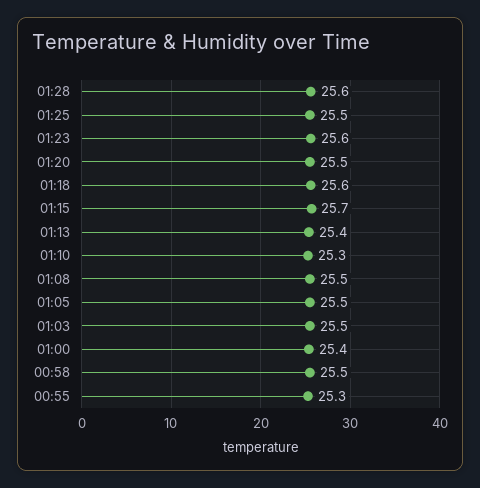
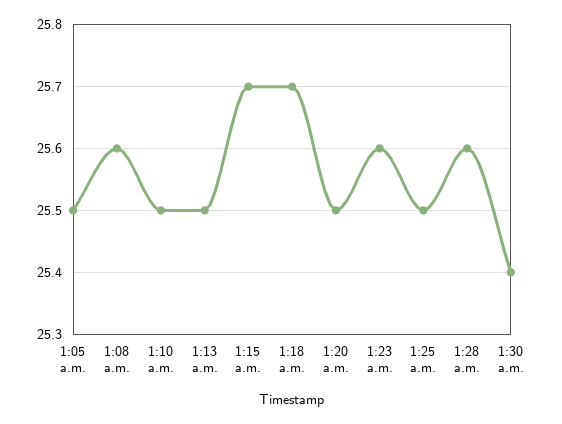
01:18: 25.6 -> 25.7
01:13: 25.4 -> 25.5
01:10: 25.3 -> 25.5
01:08: 25.5 -> 25.6
01:03: 25.5 -> none
01:00: 25.4 -> none
00:58: 25.5 -> none
00:55: 25.3 -> none
1:30 a.m.: none -> 25.4

